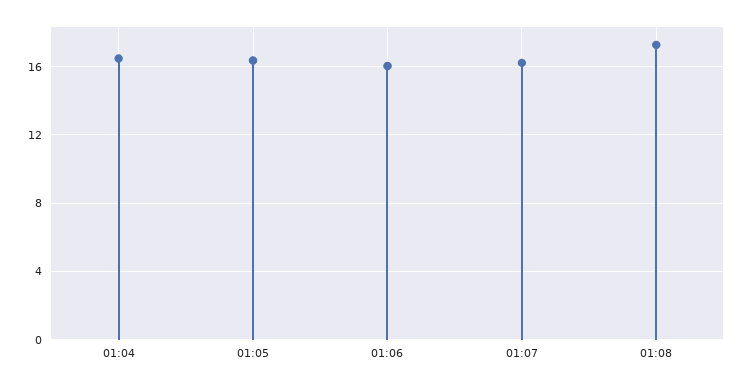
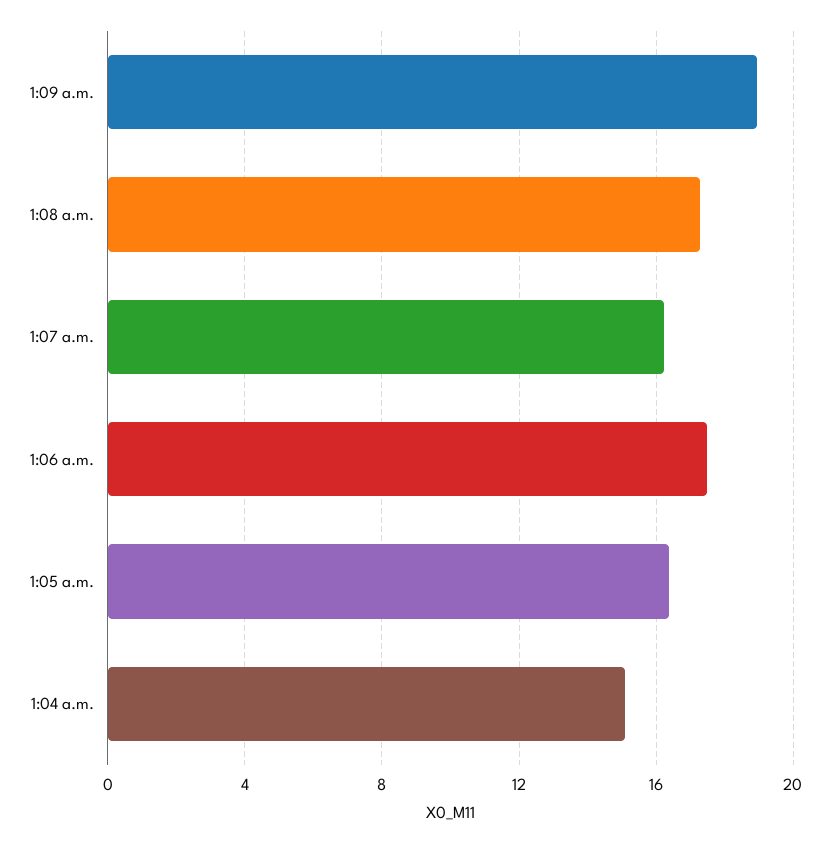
01:04: 16.5 -> 15
01:06: 16 -> 17.5
1:09 a.m.: none -> 19

